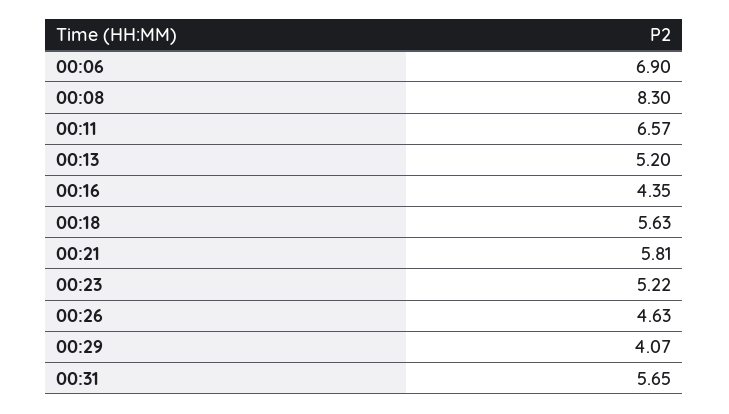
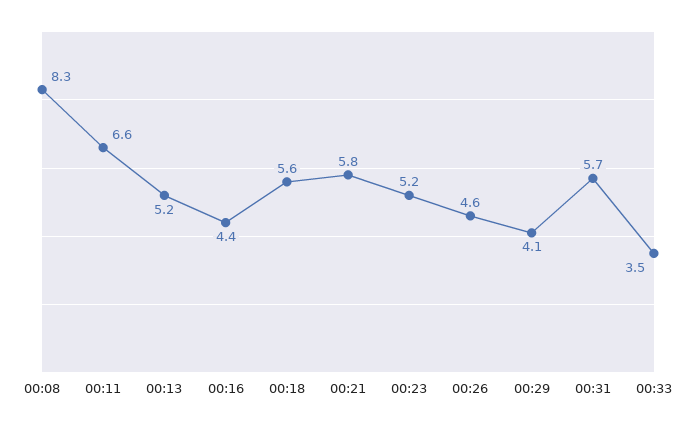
00:06: 6.9 -> none
00:33: none -> 3.5

